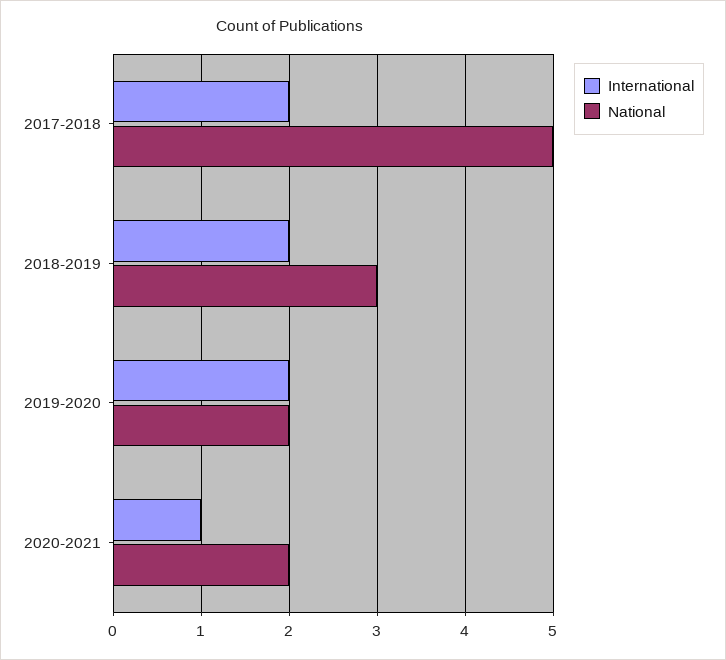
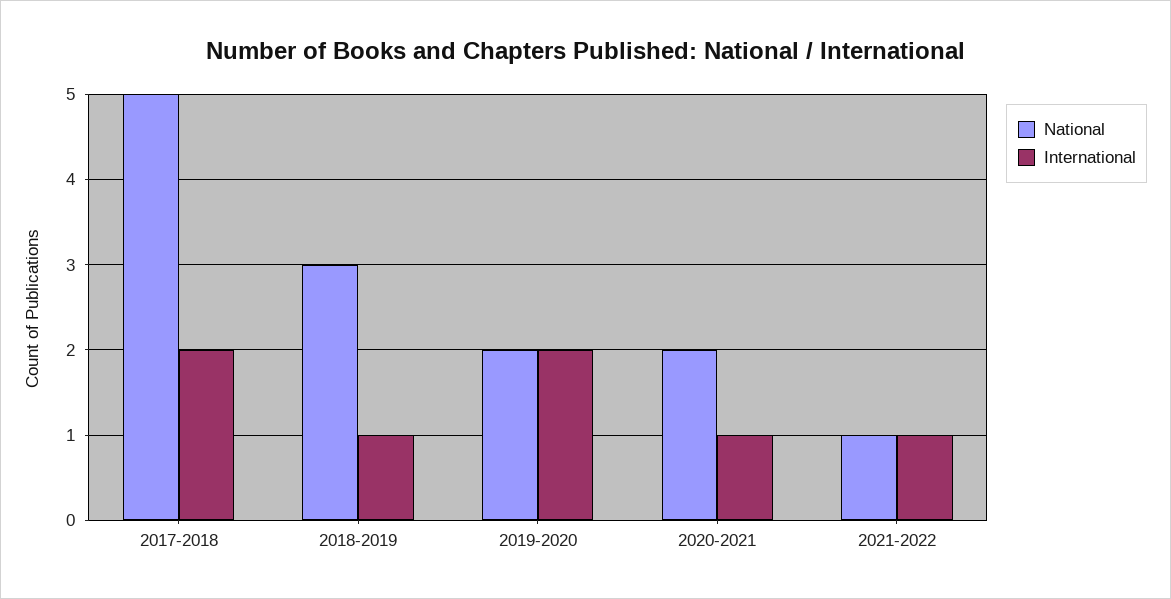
International, 2018-2019: 2 -> 1
National, 2021-2022: none -> 1
International, 2021-2022: none -> 1

